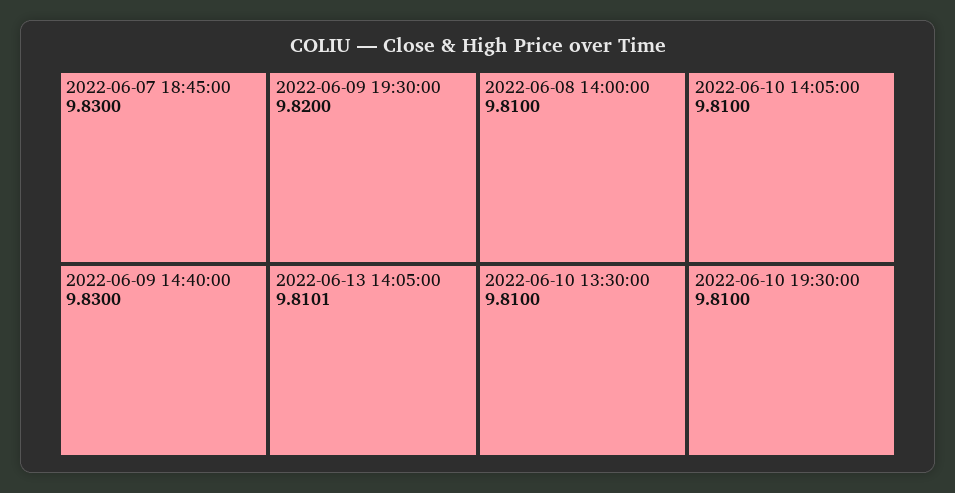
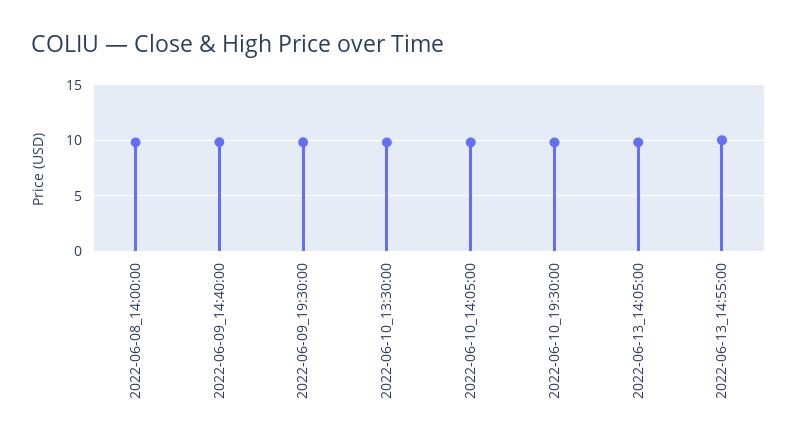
2022-06-07 18:45:00: 9.83 -> none
2022-06-13_14:55:00: none -> 10

